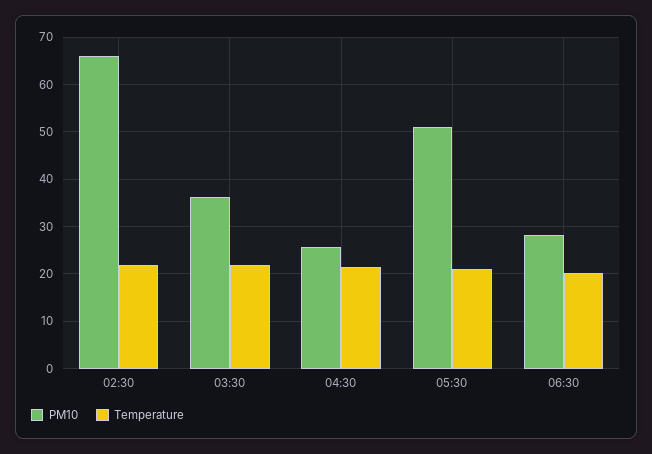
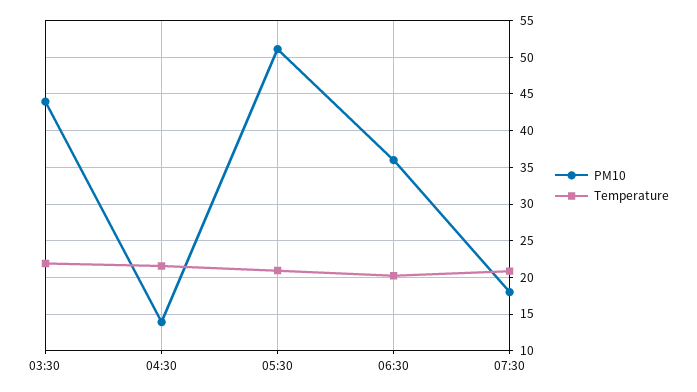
PM10, 02:30: 66 -> none
Temperature, 02:30: 22 -> none
PM10, 03:30: 36 -> 44
PM10, 04:30: 26 -> 14
PM10, 06:30: 28 -> 36
PM10, 07:30: none -> 18
Temperature, 07:30: none -> 21

